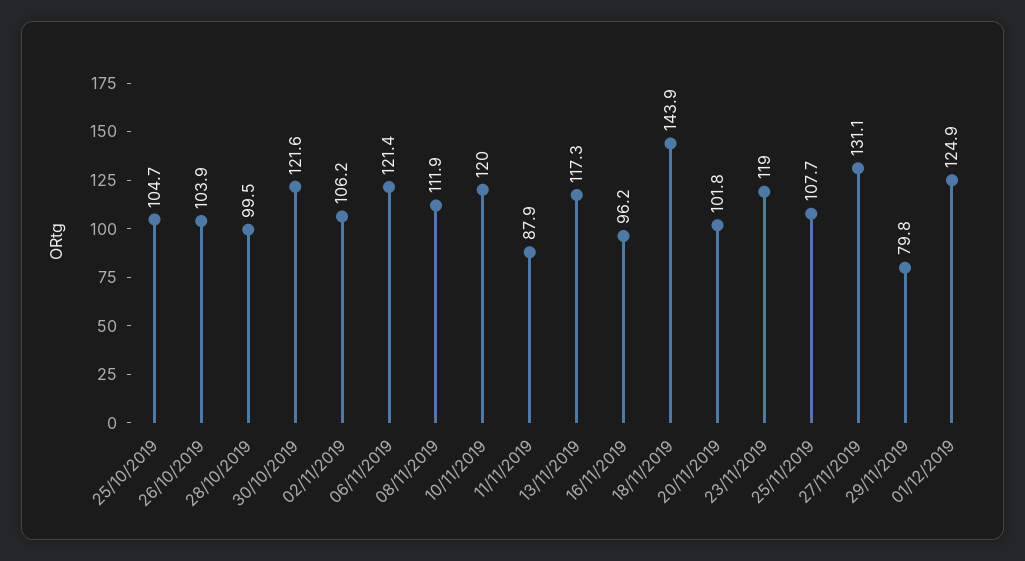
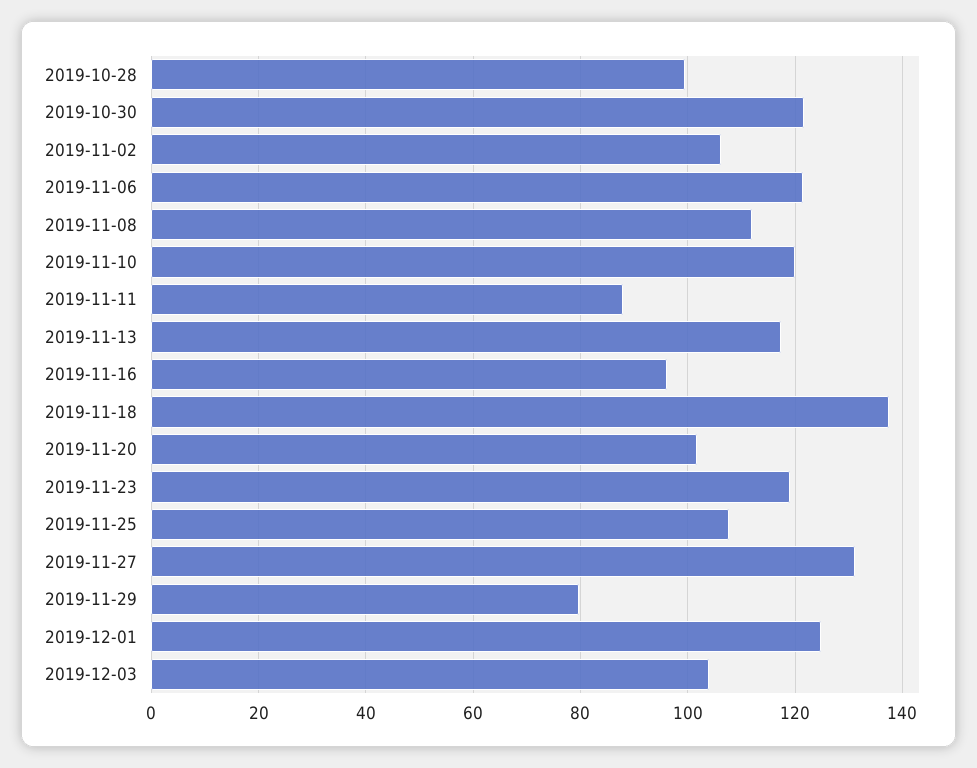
25/10/2019: 104.7 -> none
26/10/2019: 103.9 -> none
18/11/2019: 143.9 -> 138
2019-12-03: none -> 104

